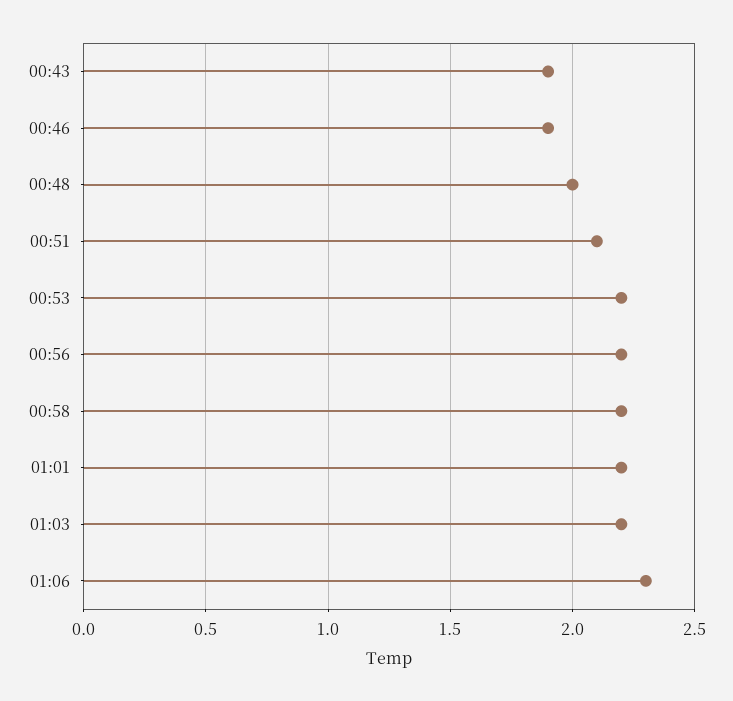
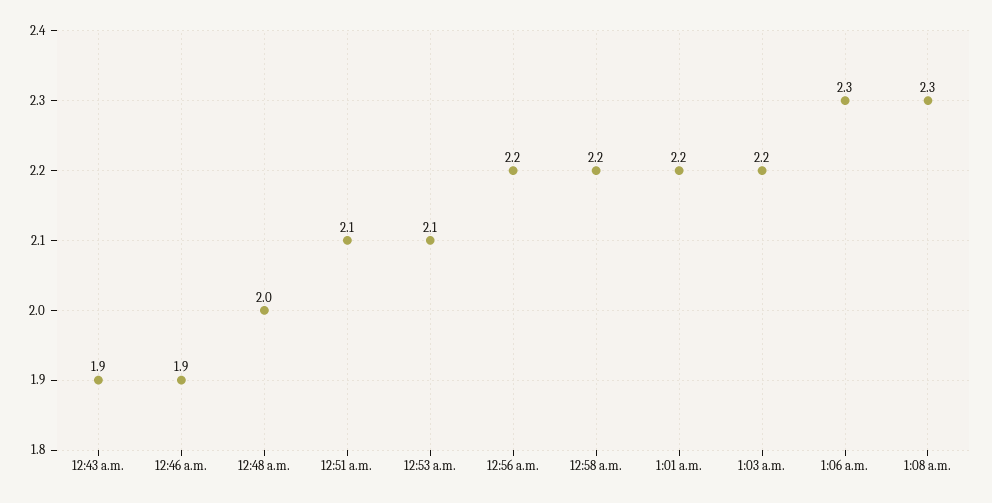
00:53: 2.2 -> 2.1
1:08 a.m.: none -> 2.3

